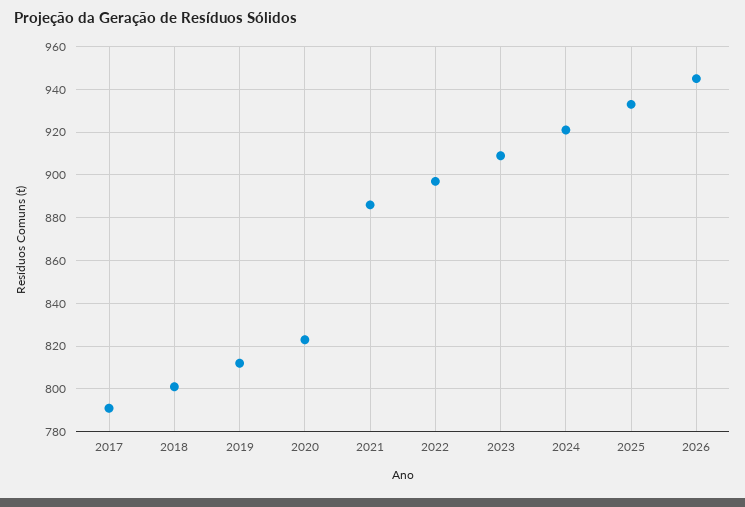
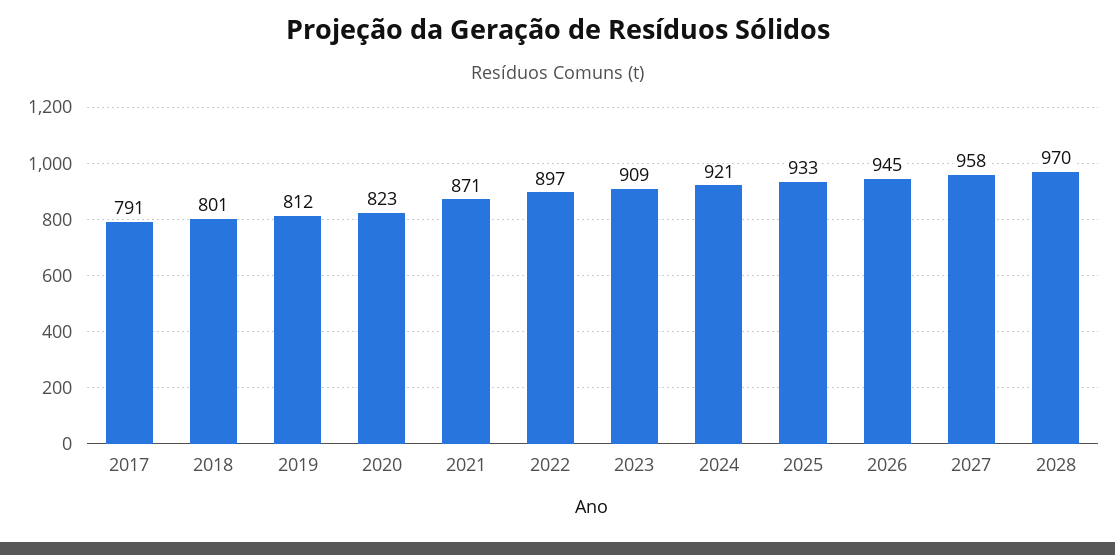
2021: 885 -> 871
2027: none -> 958
2028: none -> 970

